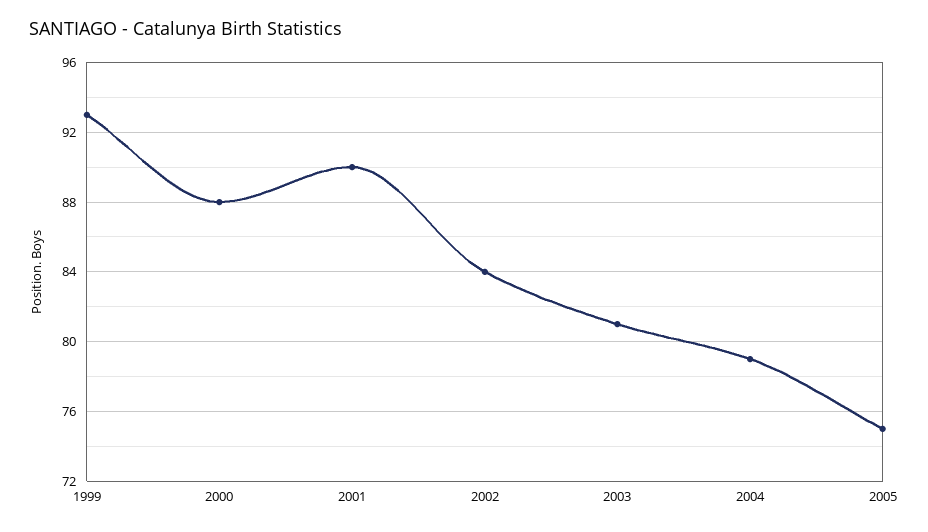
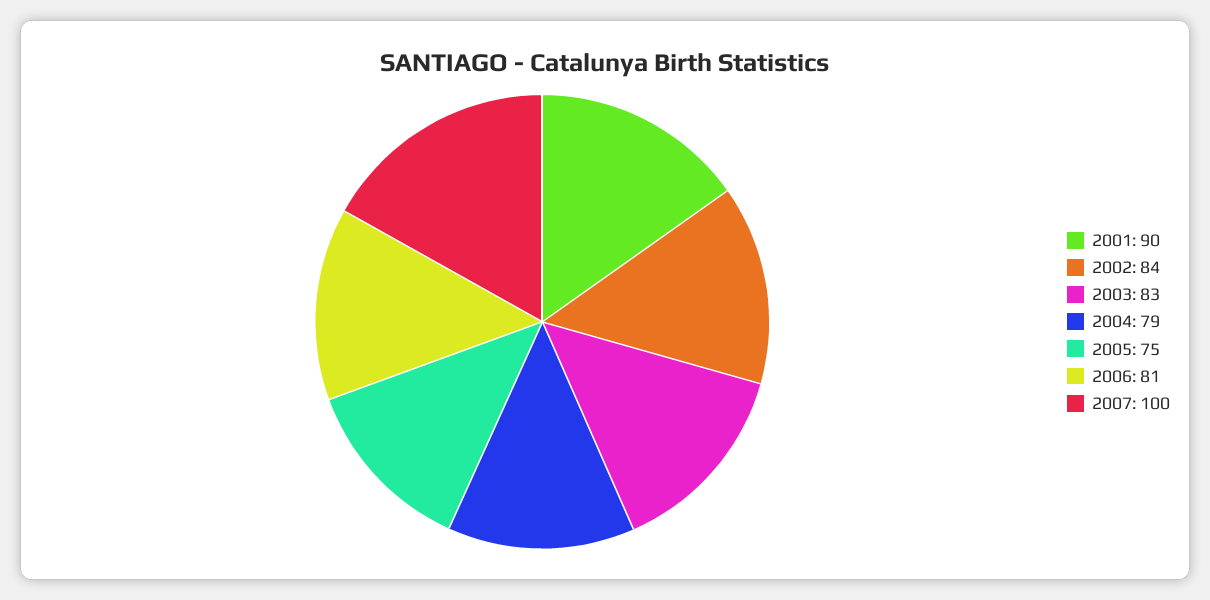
1999: 93 -> none
2000: 88 -> none
2003: 81 -> 83
2006: none -> 81
2007: none -> 100

